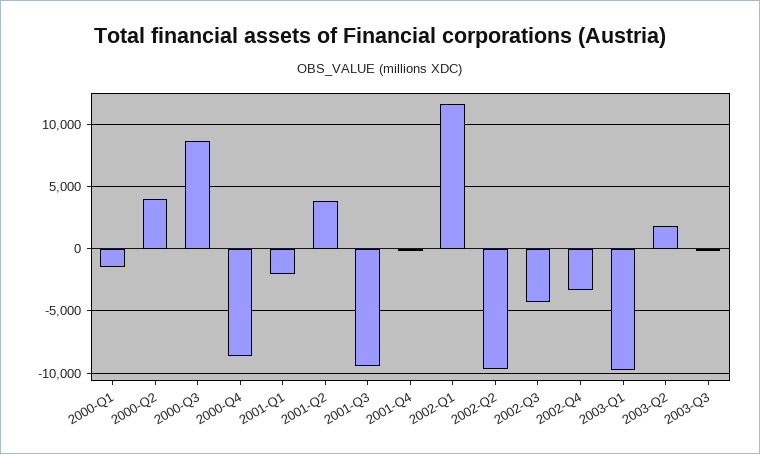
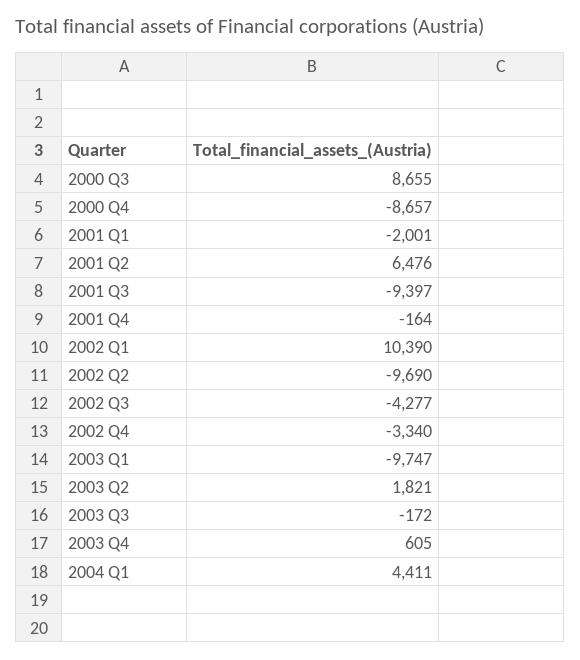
2000-Q1: -1500 -> none
2000-Q2: 4000 -> none
2001-Q2: 4000 -> 6476
2002-Q1: 11500 -> 10390
2003 Q4: none -> 605
2004 Q1: none -> 4411

